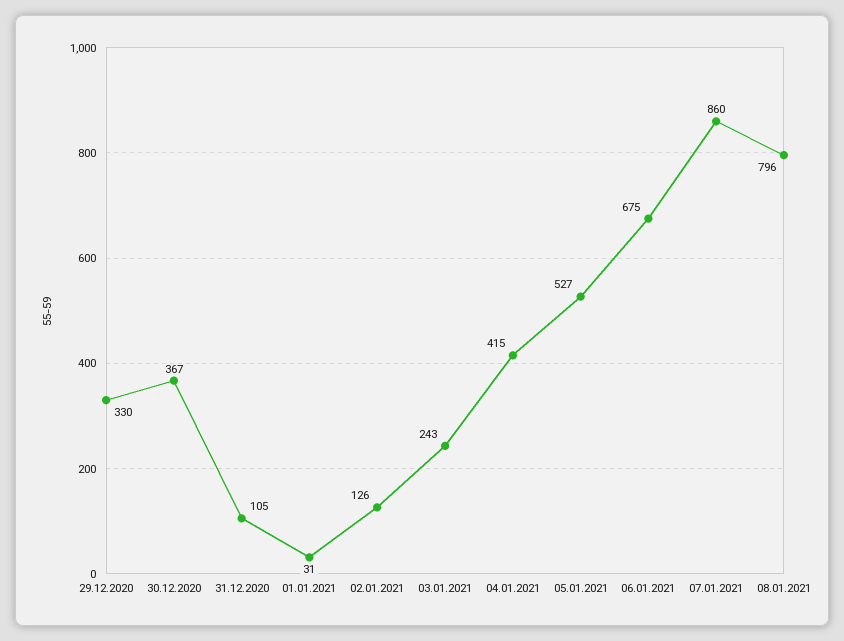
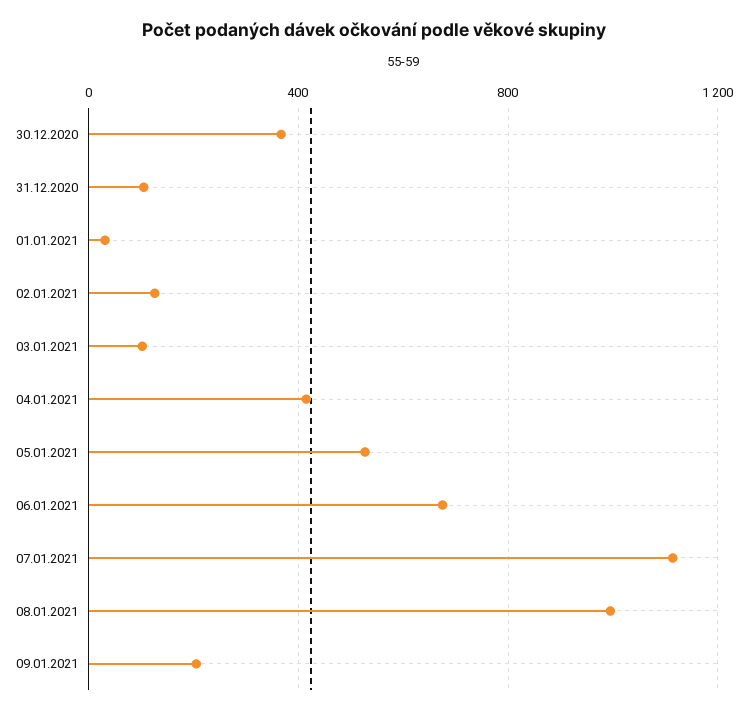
29.12.2020: 330 -> none
03.01.2021: 243 -> 100
07.01.2021: 860 -> 1100
08.01.2021: 796 -> 1000
09.01.2021: none -> 200

